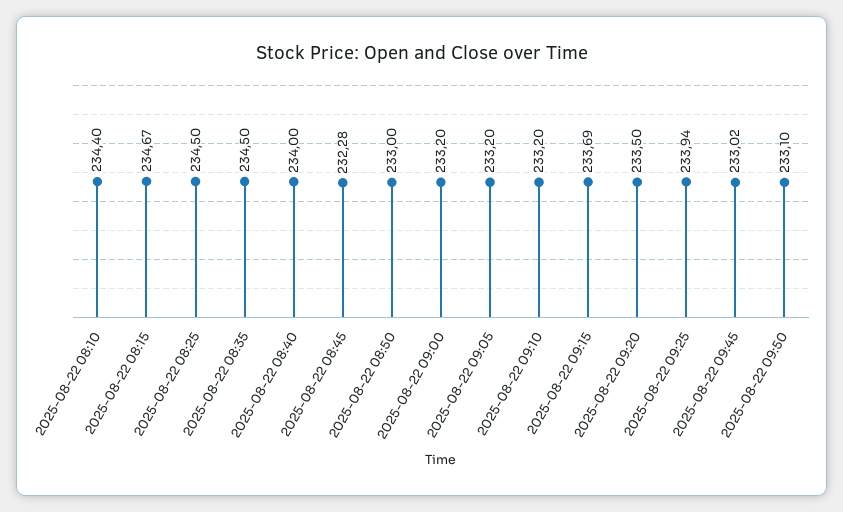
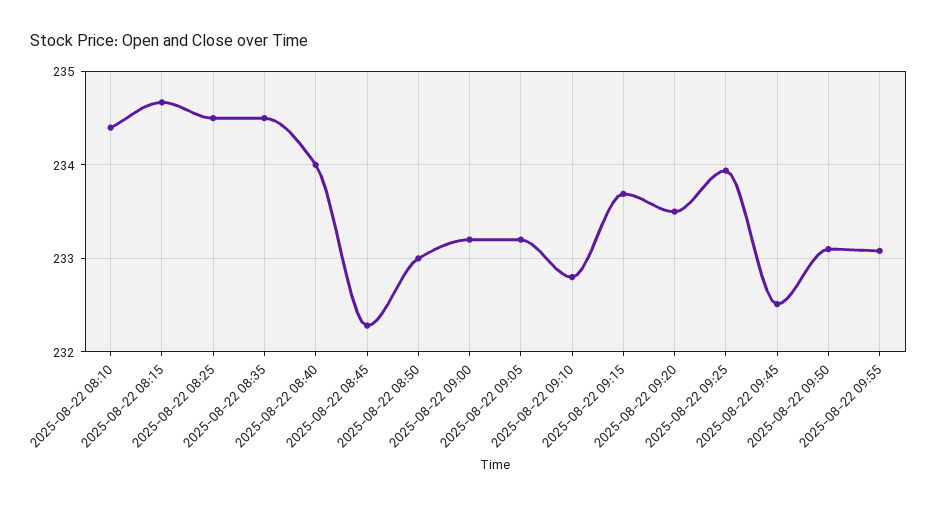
2025-08-22 09:10: 233.2 -> 232.8
2025-08-22 09:45: 233.02 -> 232.5
2025-08-22 09:55: none -> 233.1

